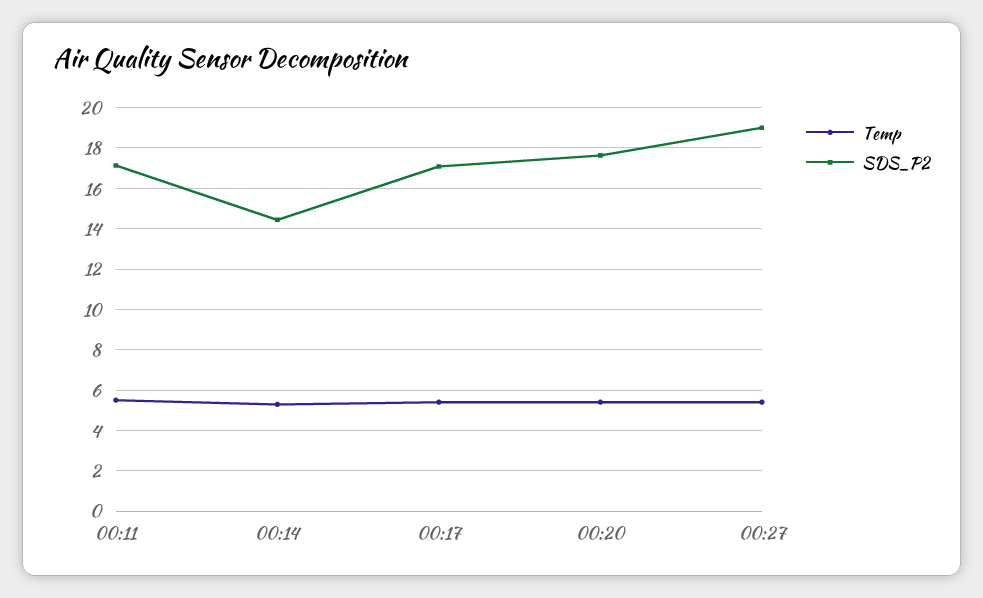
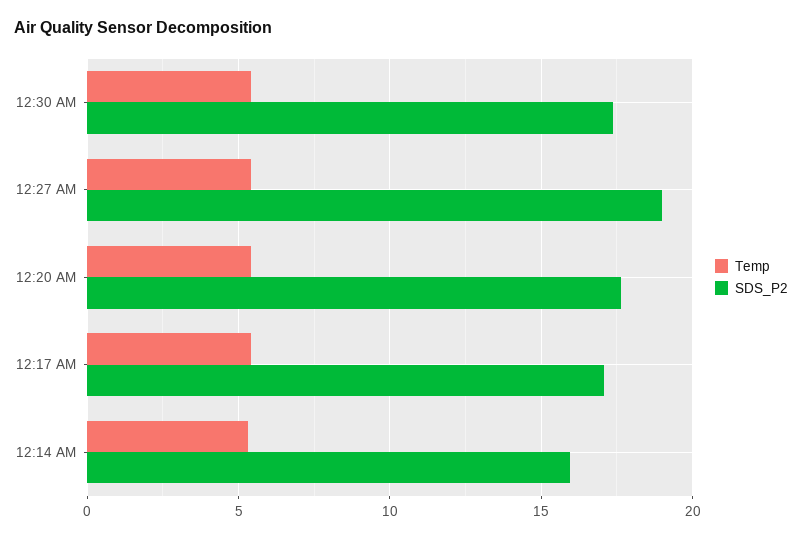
Temp, 00:11: 5.5 -> none
SDS_P2, 00:11: 17 -> none
SDS_P2, 00:14: 14.5 -> 16
Temp, 12:30 AM: none -> 5.5
SDS_P2, 12:30 AM: none -> 17.5

